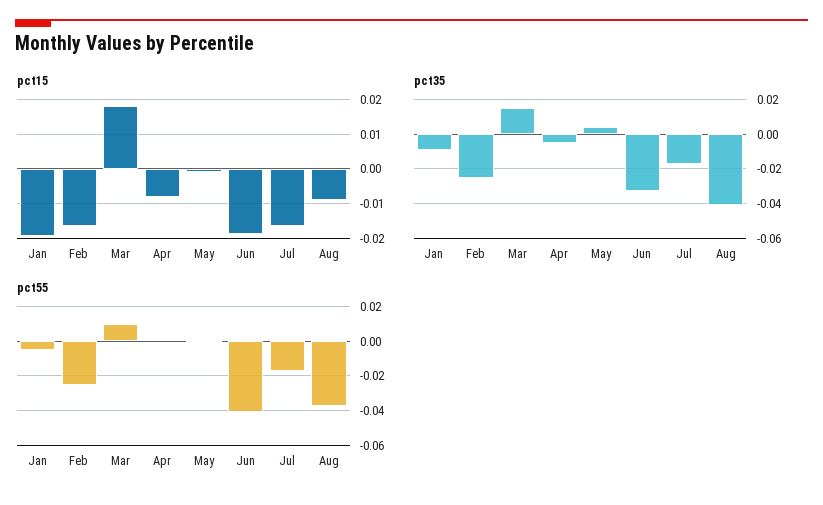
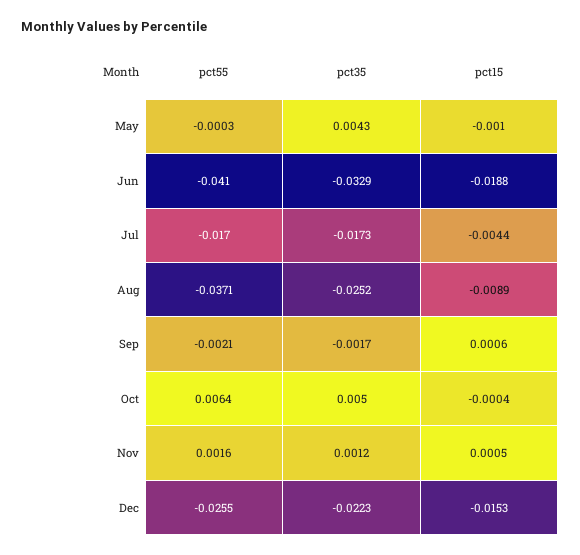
pct15, Jan: -0.02 -> none
pct15, Feb: -0.016 -> none
pct15, Mar: 0.018 -> none
pct15, Apr: -0.008 -> none
pct15, Jul: -0.016 -> -0.0044
pct35, Jan: -0.01 -> none
pct35, Feb: -0.025 -> none
pct35, Mar: 0.015 -> none
pct35, Apr: -0.005 -> none
pct35, Aug: -0.04 -> -0.0252
pct55, Jan: -0.005 -> none
pct55, Feb: -0.025 -> none
pct55, Mar: 0.01 -> none
pct55, Apr: 0 -> none
pct55, Sep: none -> -0.0021
pct35, Sep: none -> -0.0017
pct15, Sep: none -> 0.0006
pct55, Oct: none -> 0.0064
pct35, Oct: none -> 0.005
pct15, Oct: none -> -0.0004
pct55, Nov: none -> 0.0016
pct35, Nov: none -> 0.0012
pct15, Nov: none -> 0.0005
pct55, Dec: none -> -0.0255
pct35, Dec: none -> -0.0223
pct15, Dec: none -> -0.0153

